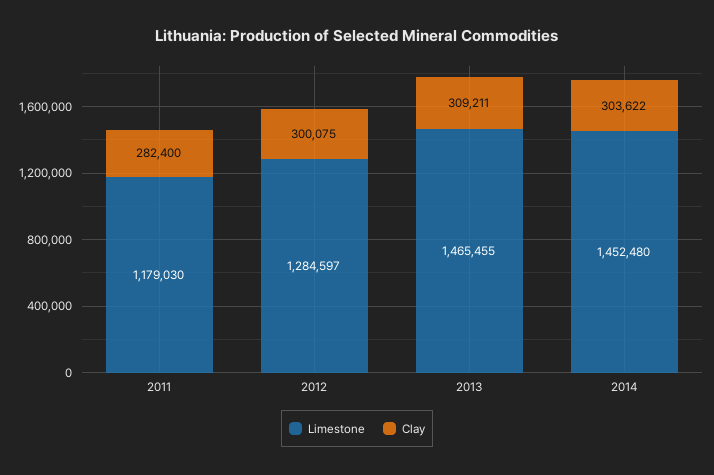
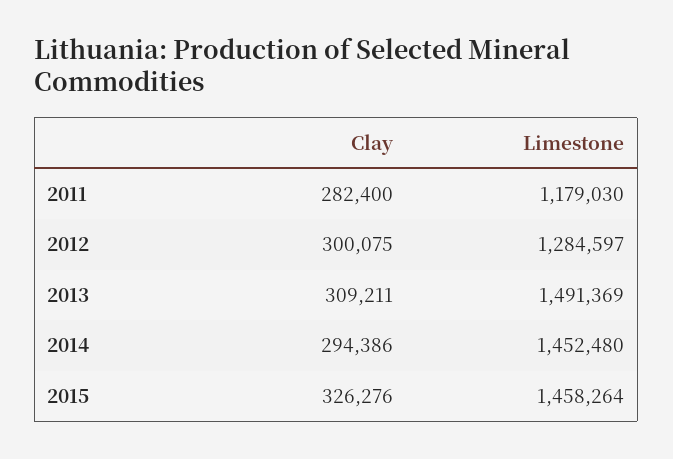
Limestone, 2013: 1465455 -> 1491369
Clay, 2014: 303622 -> 294386
Clay, 2015: none -> 326276
Limestone, 2015: none -> 1458264

